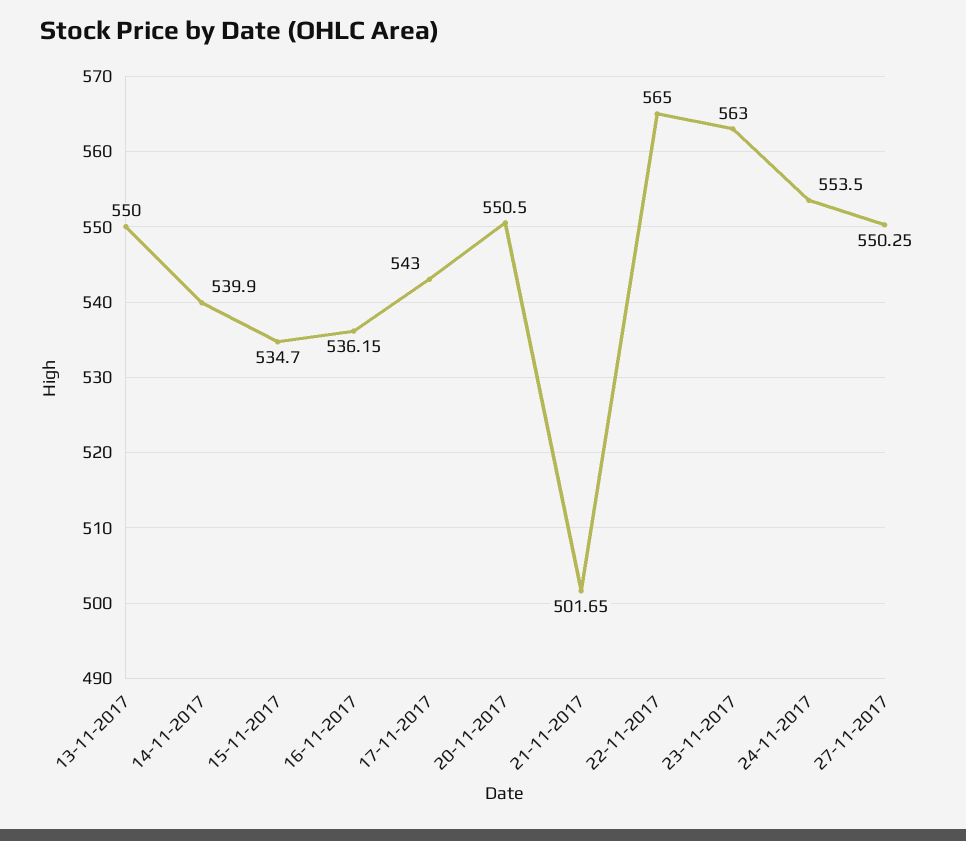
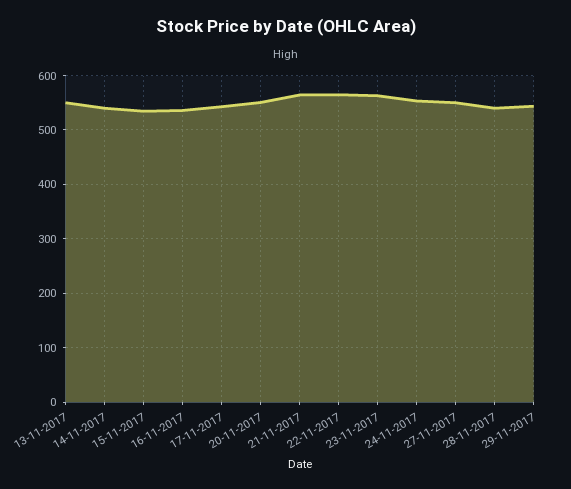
21-11-2017: 501.65 -> 560
28-11-2017: none -> 540
29-11-2017: none -> 540

